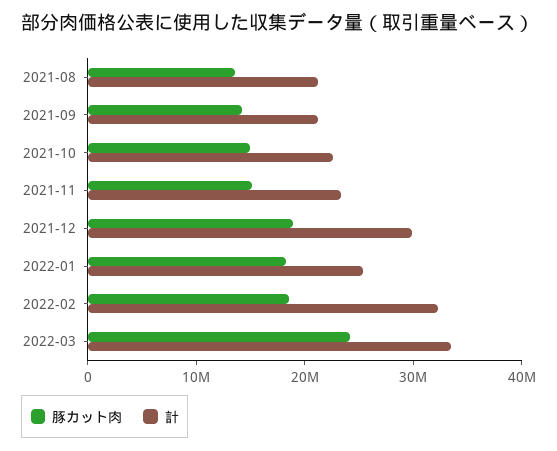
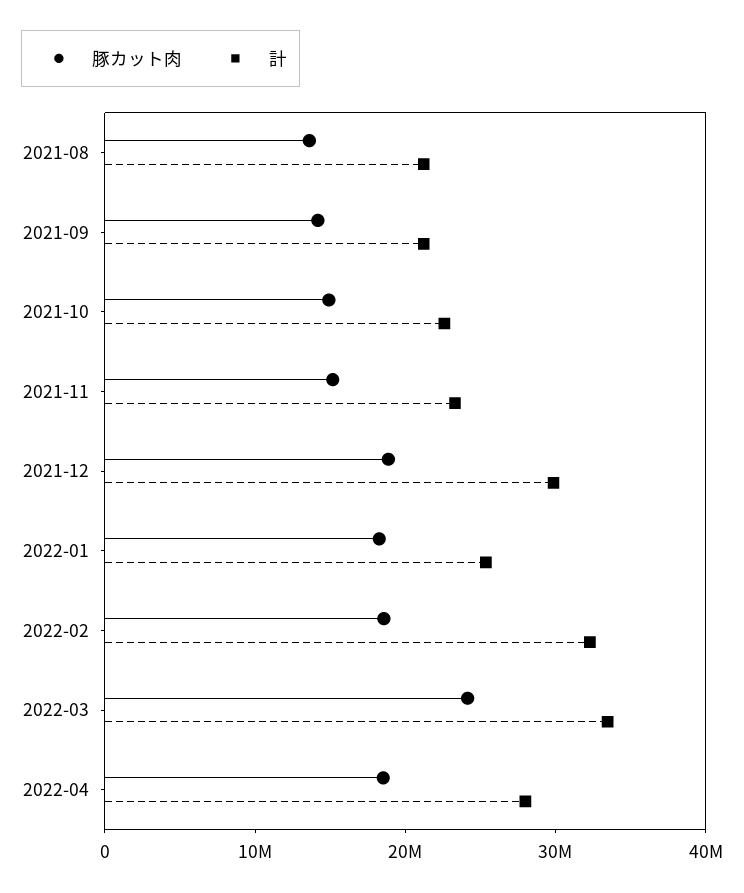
豚カット肉, 2022-04: none -> 18000000
計, 2022-04: none -> 28000000

